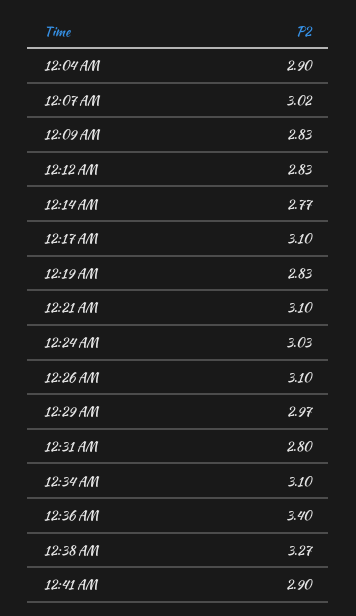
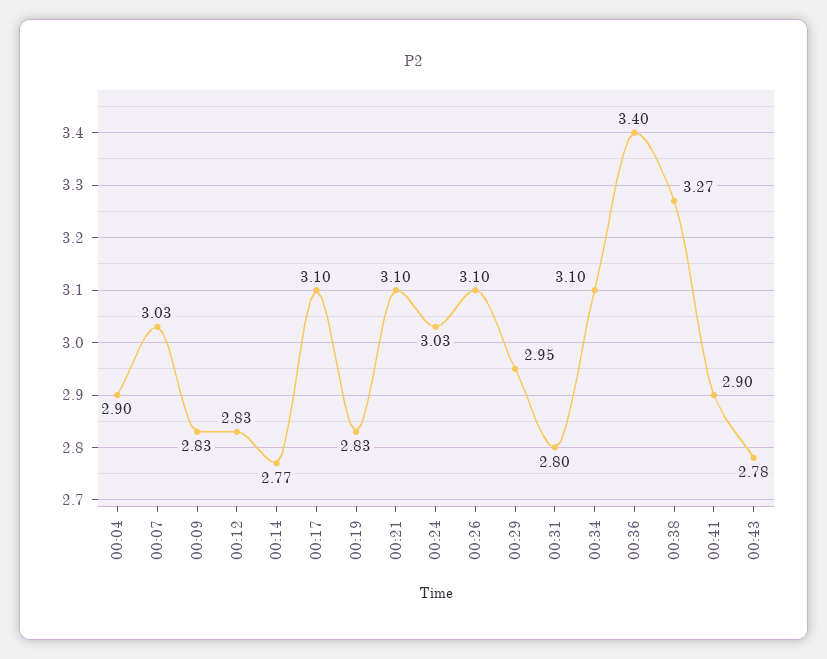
12:07 AM: 3.02 -> 3.03
12:29 AM: 2.97 -> 2.95
00:43: none -> 2.78

